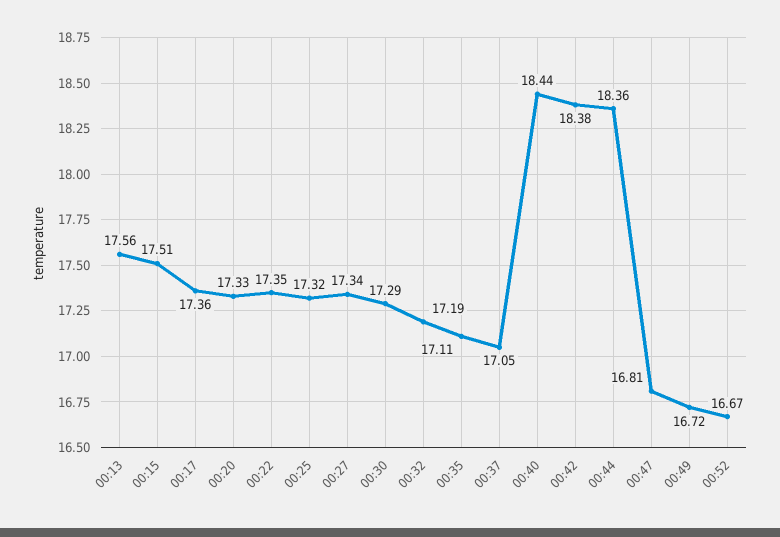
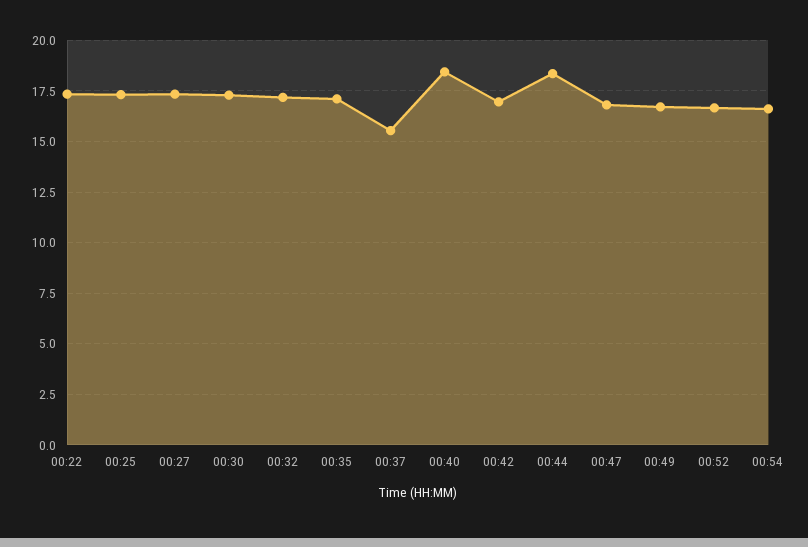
00:13: 17.56 -> none
00:15: 17.51 -> none
00:17: 17.36 -> none
00:20: 17.33 -> none
00:37: 17.05 -> 15.5
00:42: 18.38 -> 17
00:54: none -> 16.5

